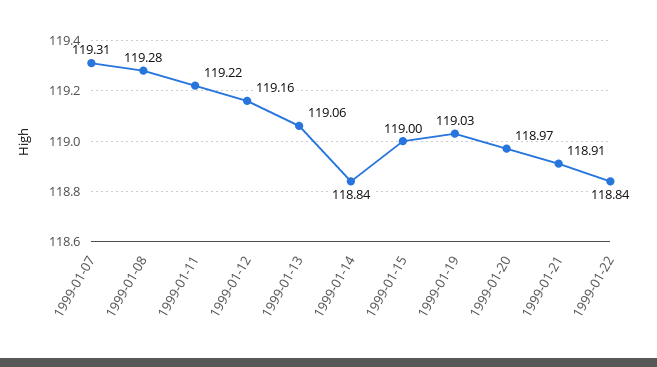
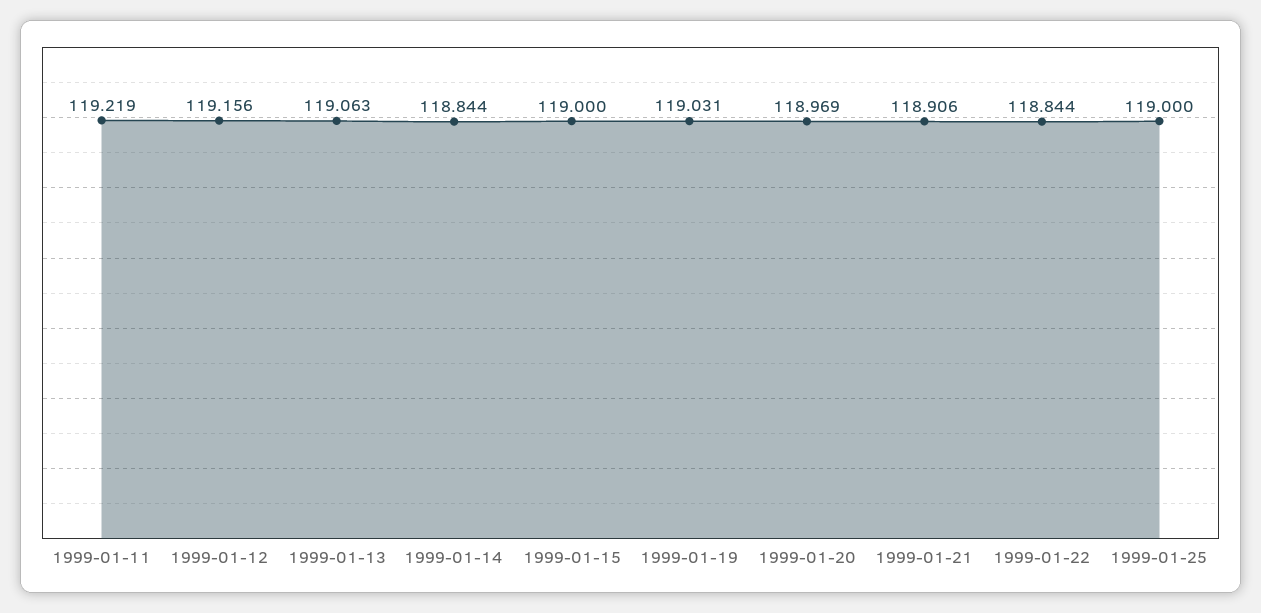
1999-01-07: 119.31 -> none
1999-01-08: 119.28 -> none
1999-01-25: none -> 119

